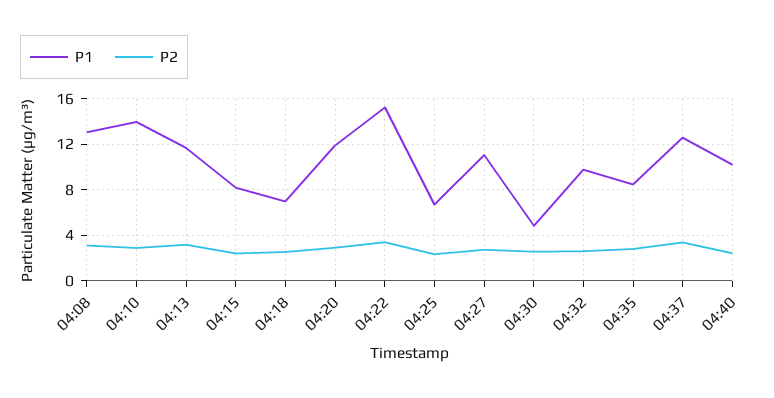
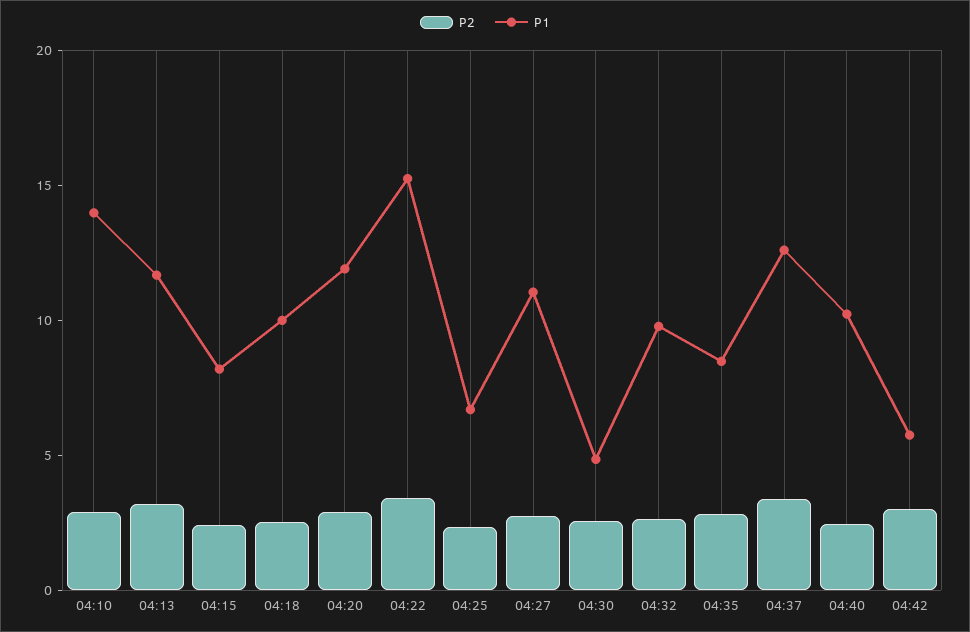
P1, 04:08: 13 -> none
P2, 04:08: 3 -> none
P1, 04:18: 7 -> 10
P2, 04:42: none -> 3
P1, 04:42: none -> 6

